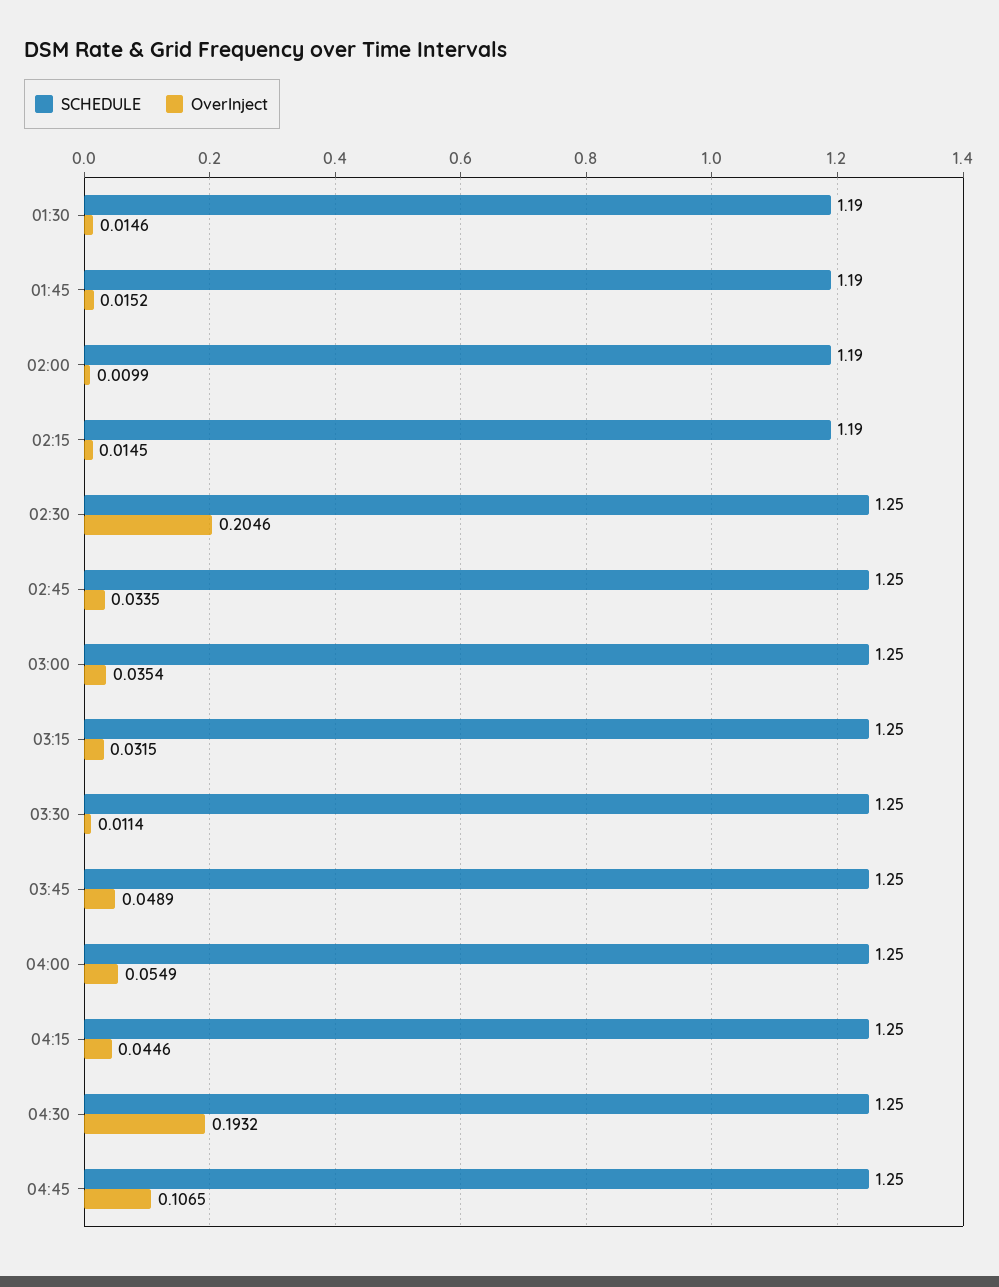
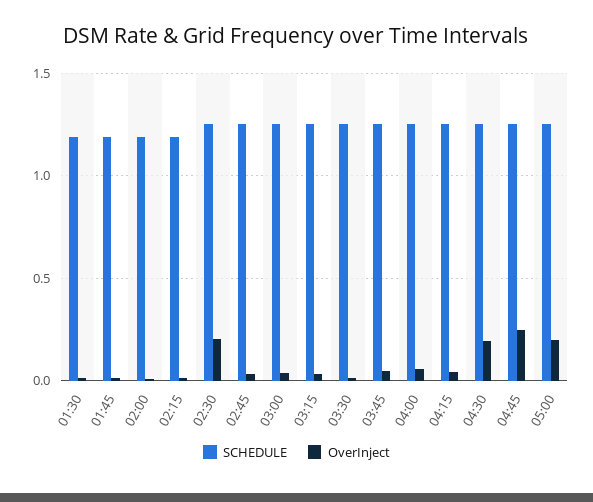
OverInject, 04:45: 0.1065 -> 0.25
SCHEDULE, 05:00: none -> 1.25
OverInject, 05:00: none -> 0.2

